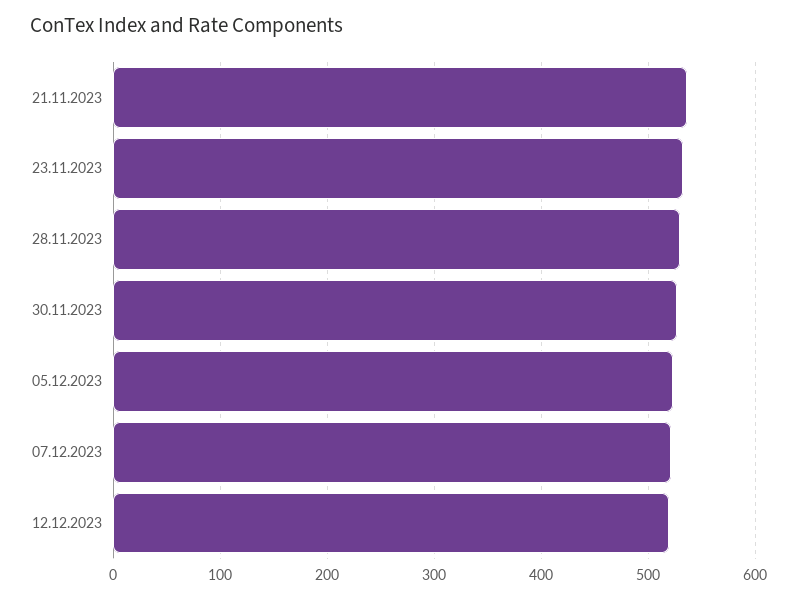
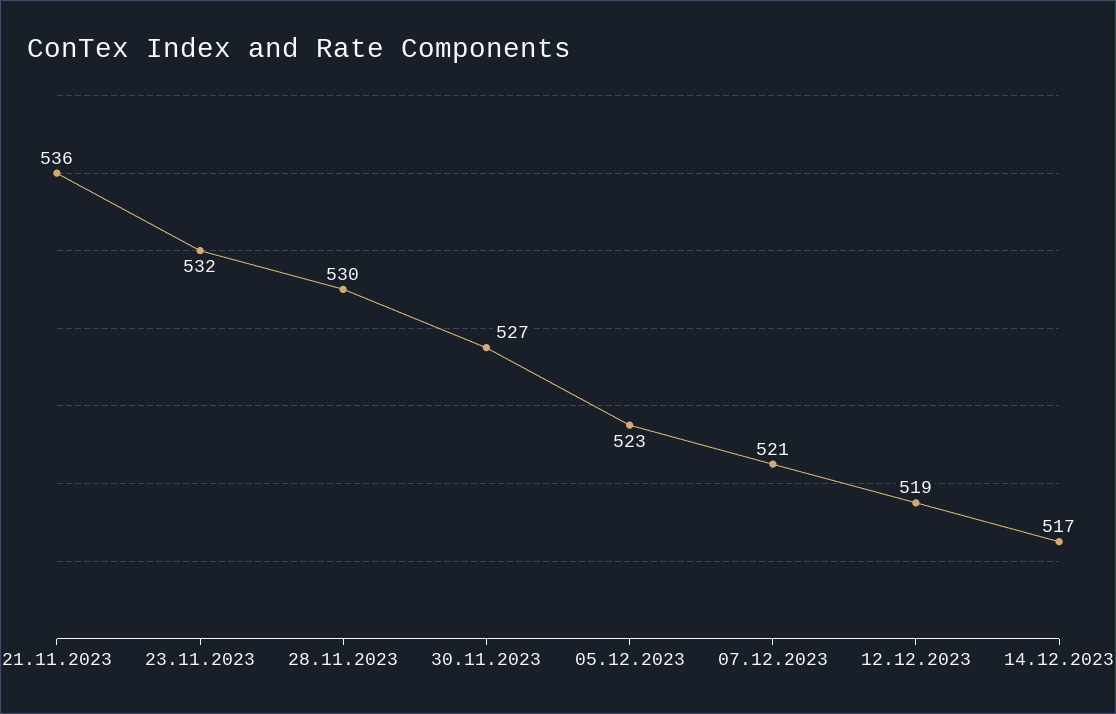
14.12.2023: none -> 517

